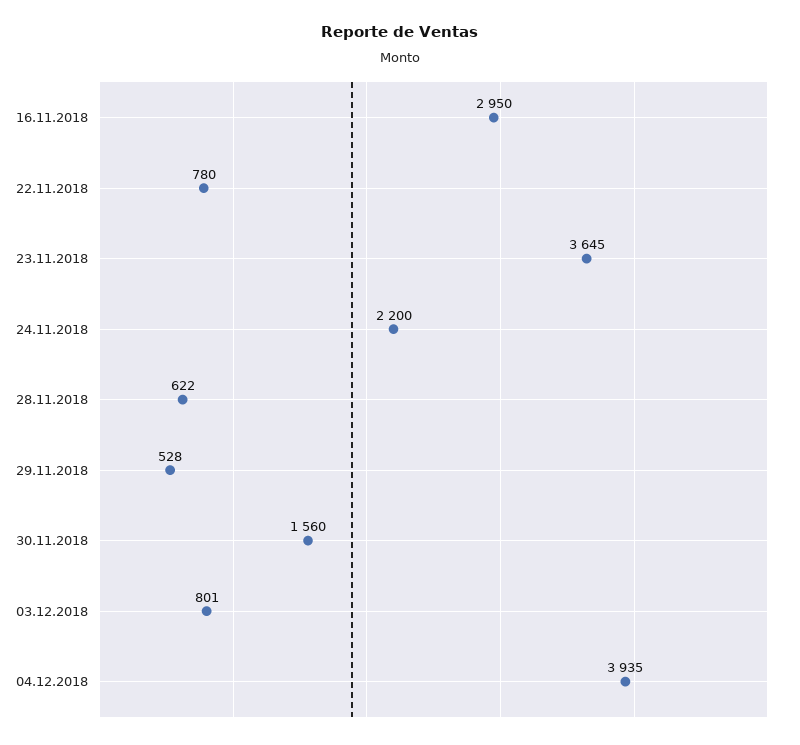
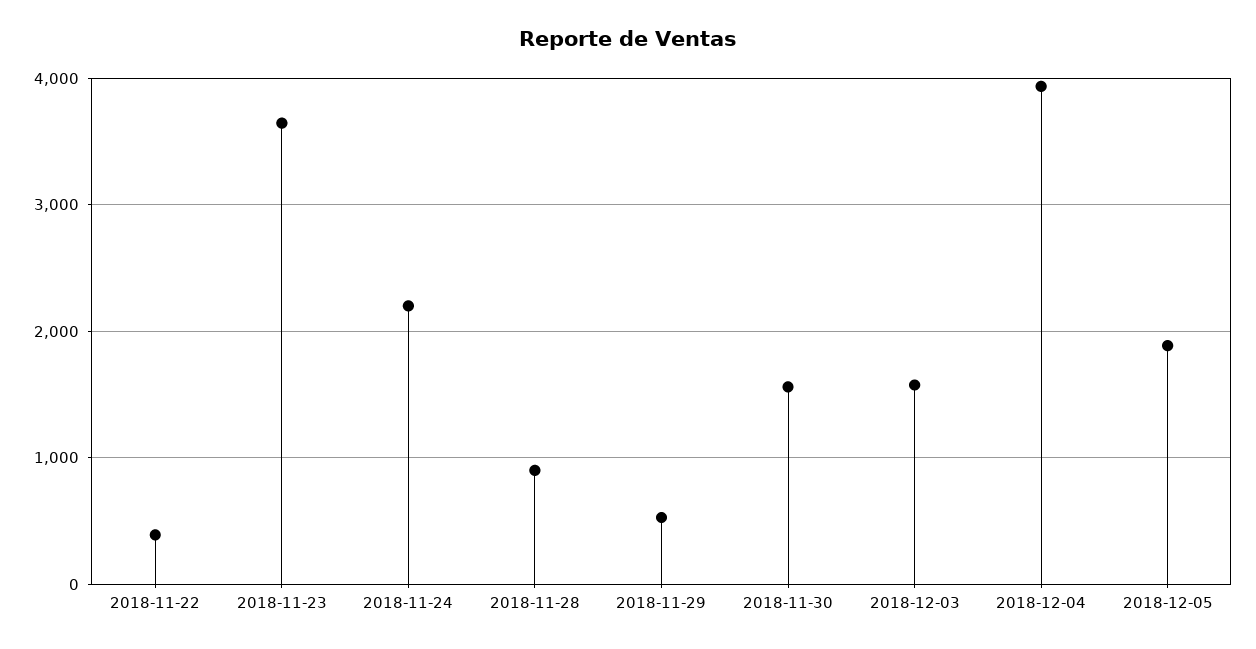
16.11.2018: 2950 -> none
22.11.2018: 780 -> 400
28.11.2018: 622 -> 900
03.12.2018: 801 -> 1600
2018-12-05: none -> 1900

